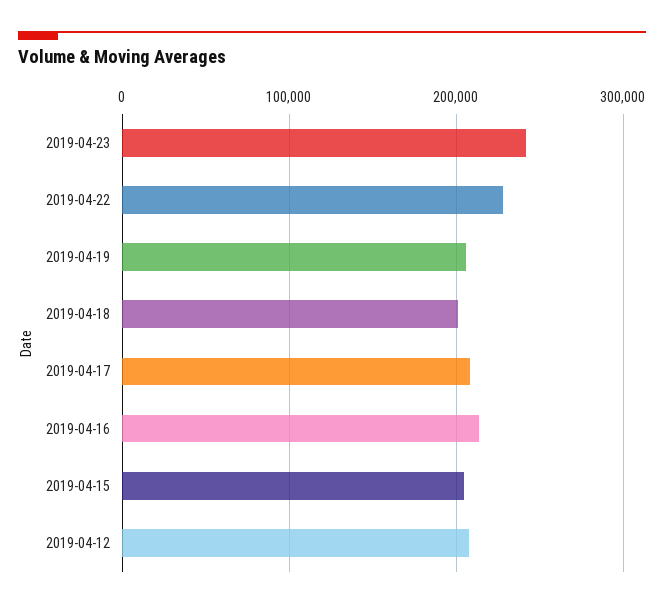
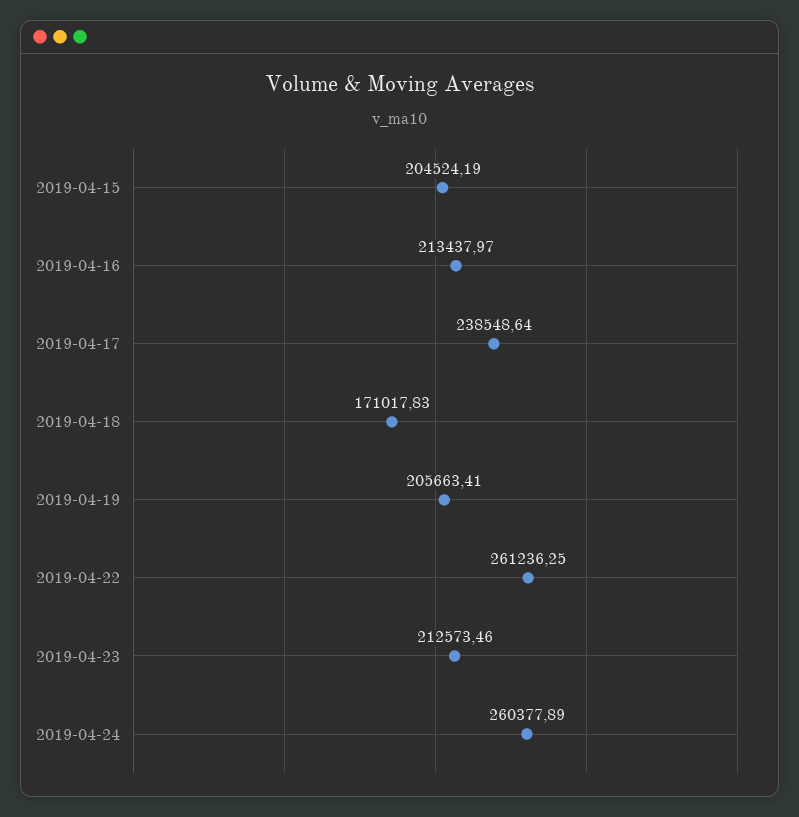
2019-04-23: 240000 -> 212573.46
2019-04-22: 230000 -> 261236.25
2019-04-18: 200000 -> 171017.83
2019-04-17: 210000 -> 238548.64
2019-04-12: 210000 -> none
2019-04-24: none -> 260377.89

